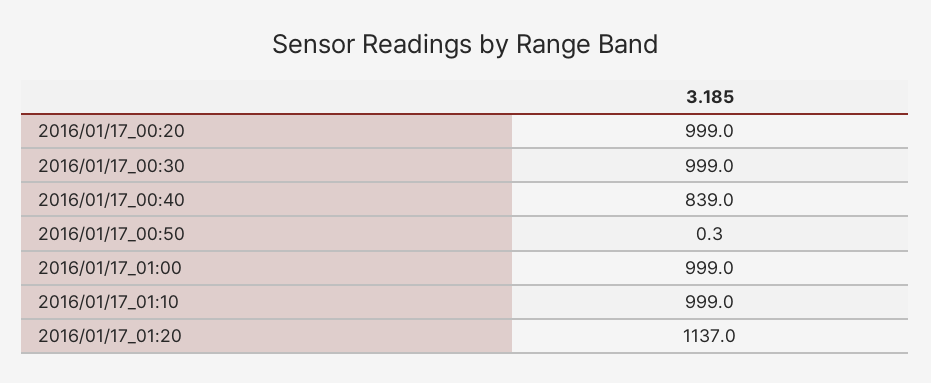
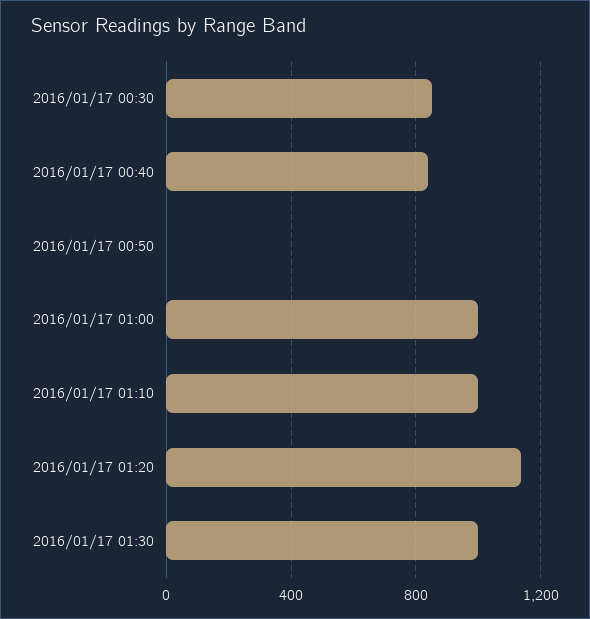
2016/01/17_00:20: 999 -> none
2016/01/17_00:30: 999 -> 850
2016/01/17 01:30: none -> 1000

